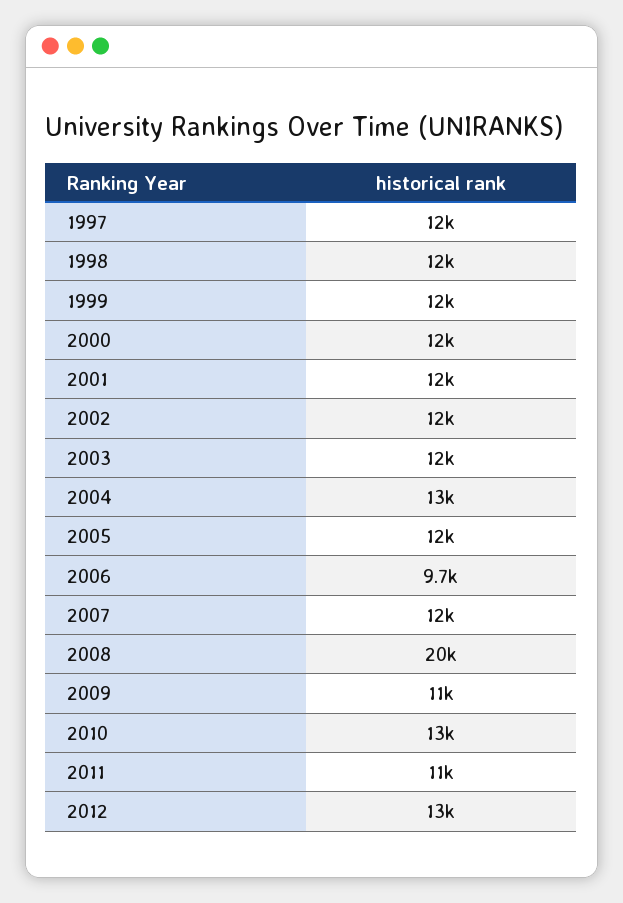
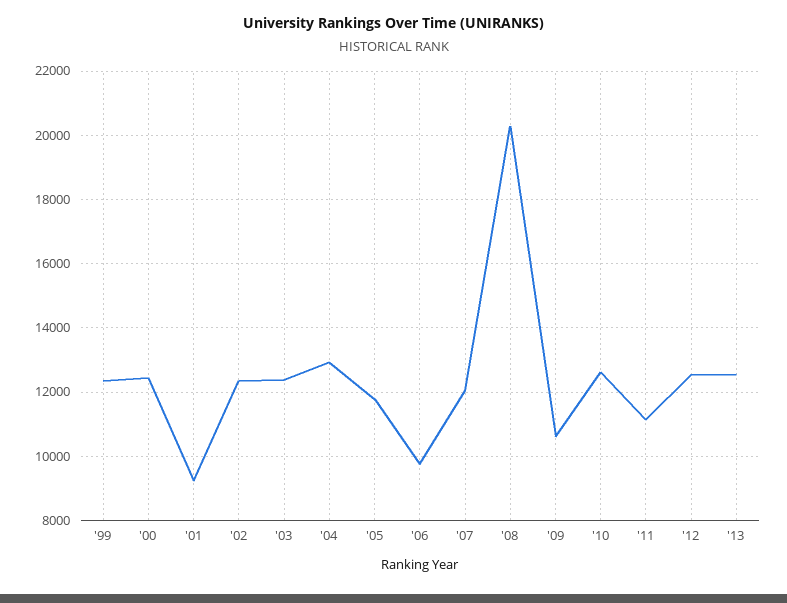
1997: 12000 -> none
1998: 12000 -> none
2001: 12000 -> 9200
'13: none -> 12600

